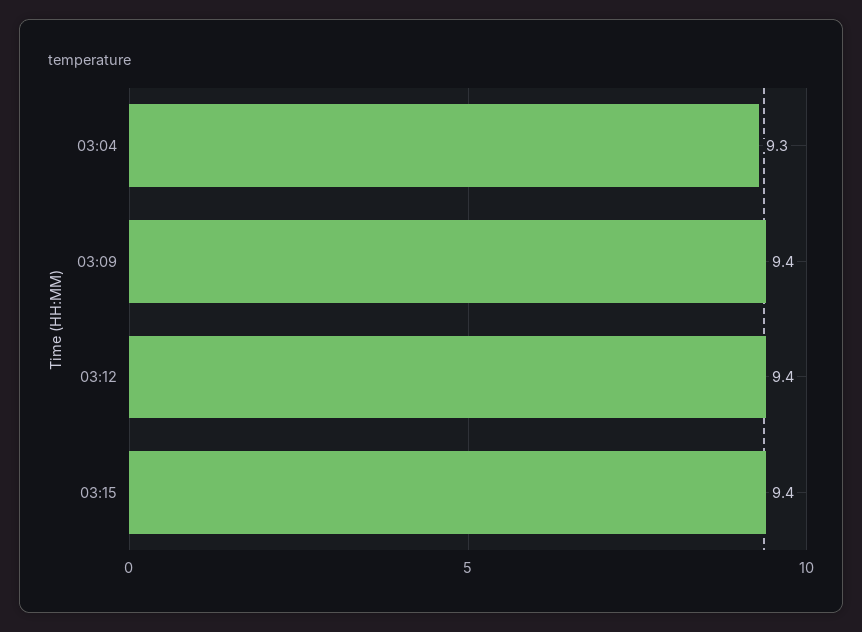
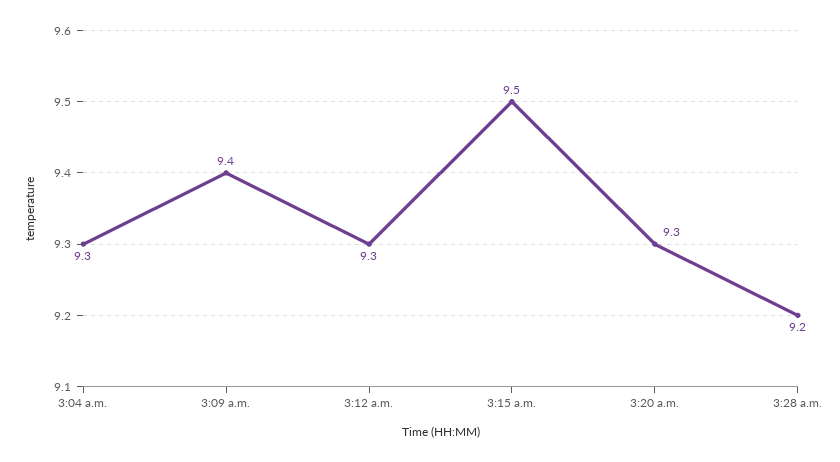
03:12: 9.4 -> 9.3
03:15: 9.4 -> 9.5
3:20 a.m.: none -> 9.3
3:28 a.m.: none -> 9.2

